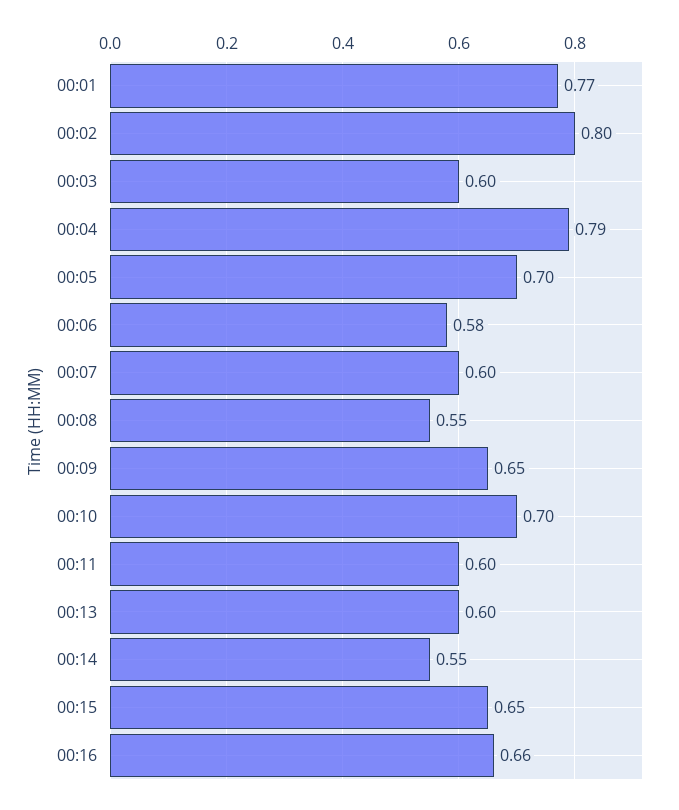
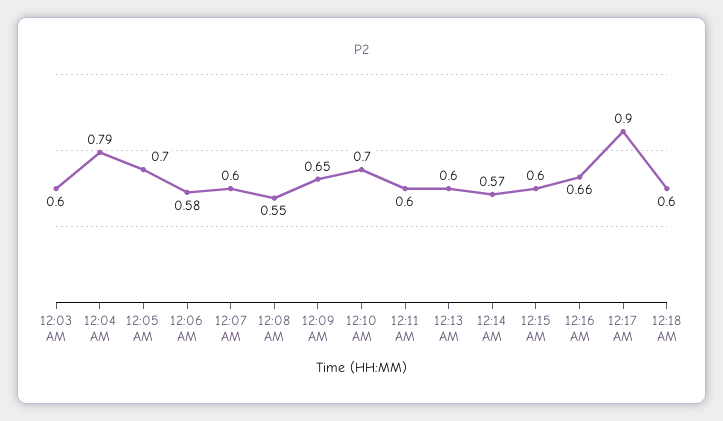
00:01: 0.77 -> none
00:02: 0.8 -> none
00:14: 0.55 -> 0.57
00:15: 0.65 -> 0.6
12:17 AM: none -> 0.9
12:18 AM: none -> 0.6

